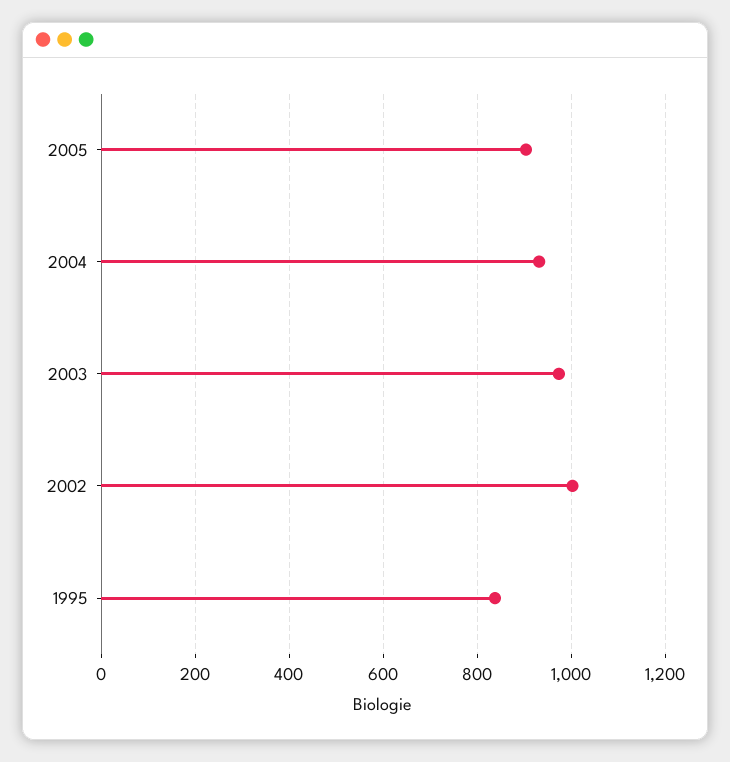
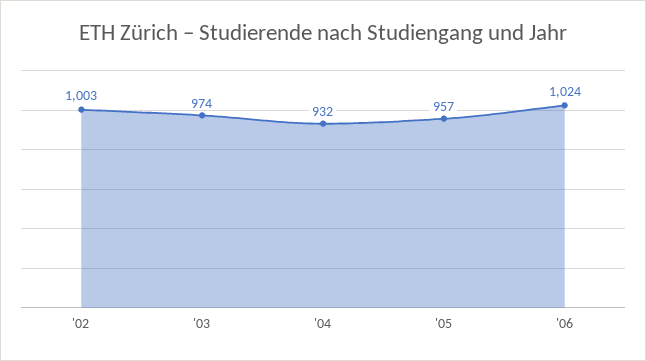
2005: 900 -> 957
1995: 840 -> none
'06: none -> 1024

